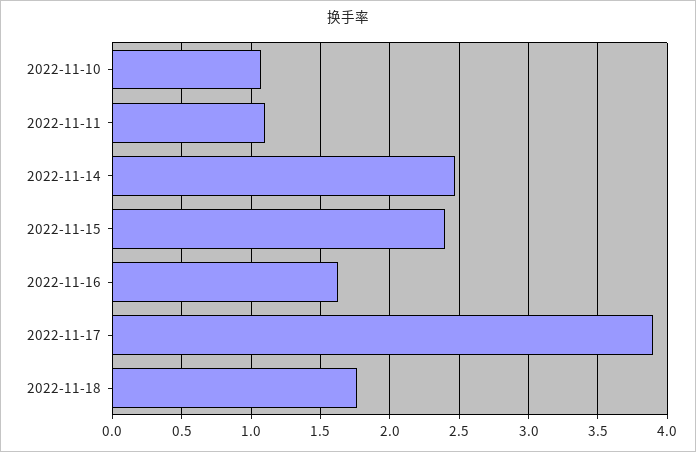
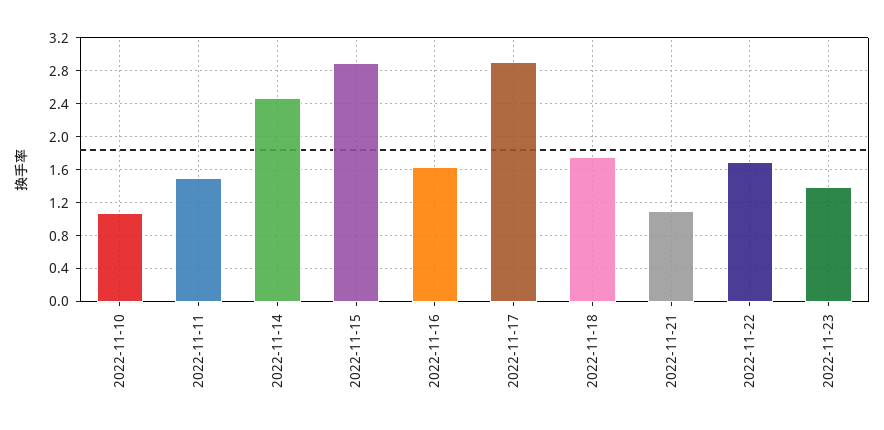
2022-11-11: 1.1 -> 1.5
2022-11-15: 2.4 -> 2.9
2022-11-17: 3.9 -> 2.9
2022-11-21: none -> 1.1
2022-11-22: none -> 1.7
2022-11-23: none -> 1.4

